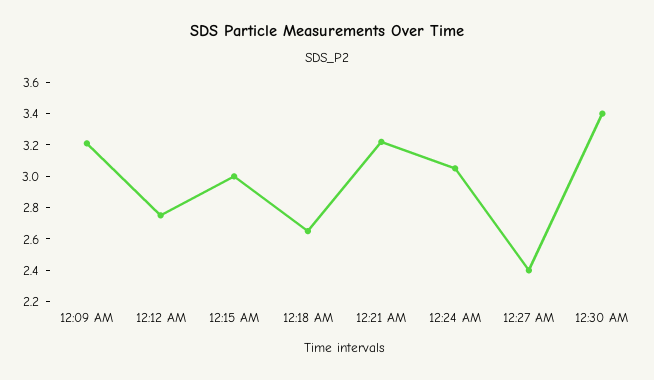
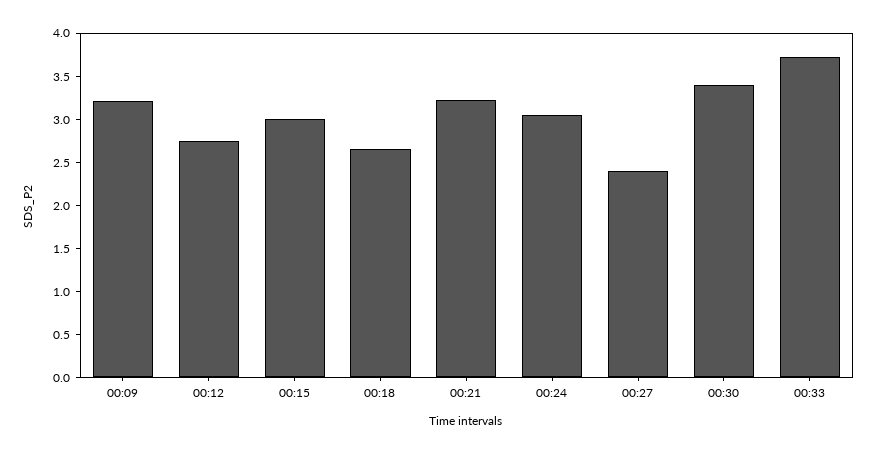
00:33: none -> 3.7

